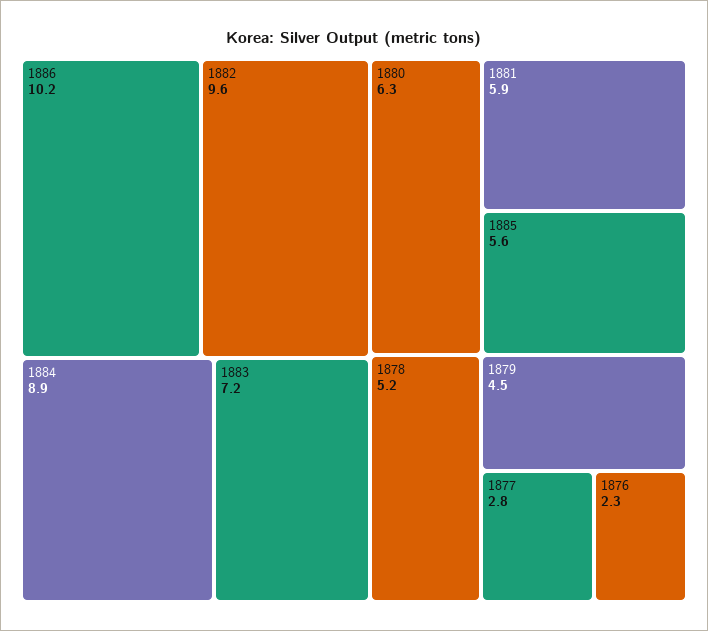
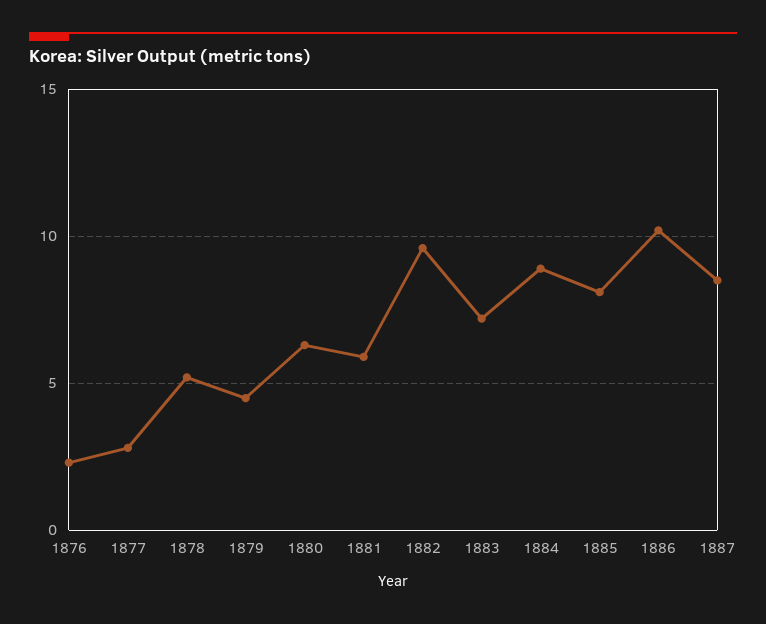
1885: 5.6 -> 8
1887: none -> 8.5

